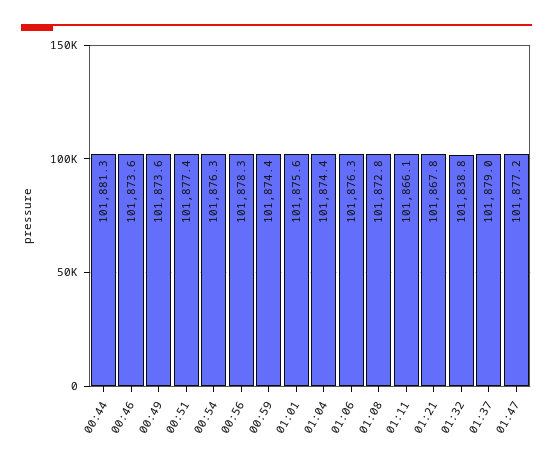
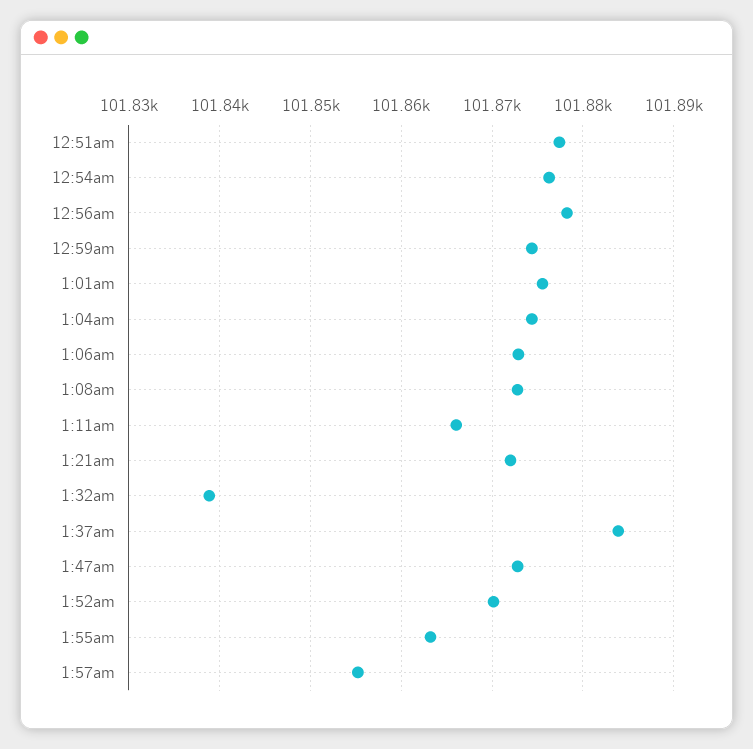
00:44: 101881.3 -> none
00:46: 101873.6 -> none
00:49: 101873.6 -> none
01:06: 101876.3 -> 101873
01:21: 101867.8 -> 101872
01:37: 101879 -> 101884
01:47: 101877.2 -> 101873
1:52am: none -> 101870
1:55am: none -> 101863
1:57am: none -> 101855

